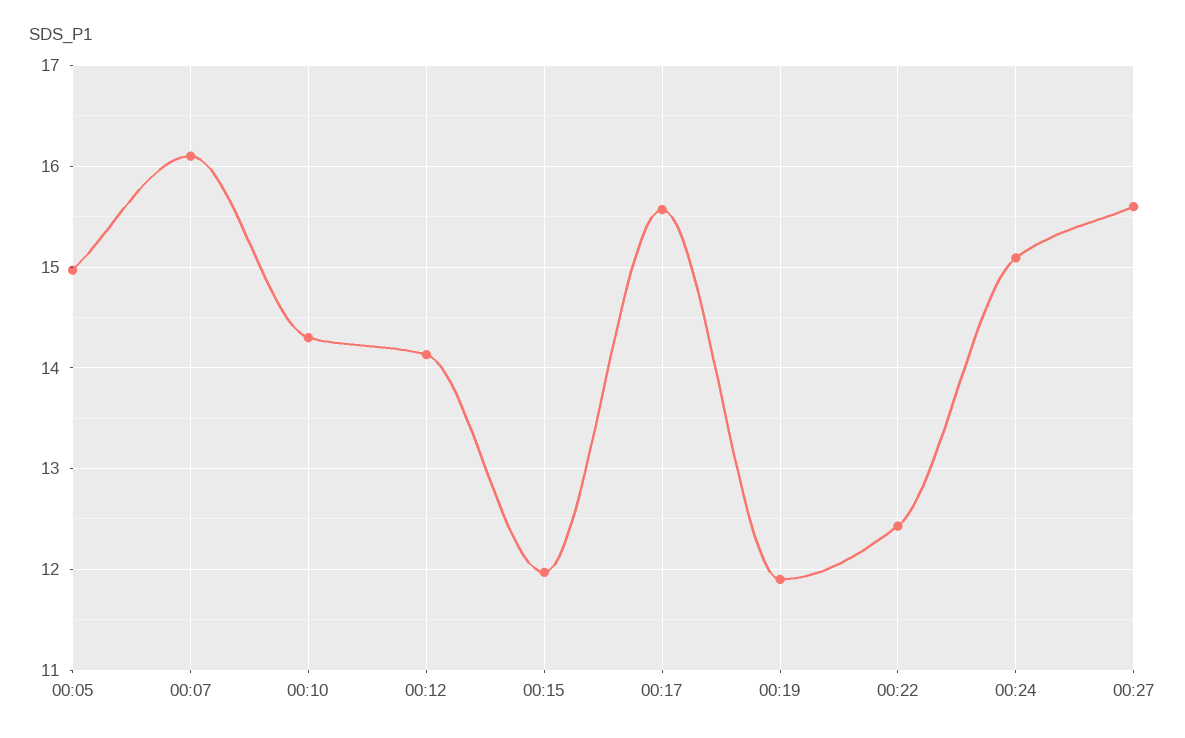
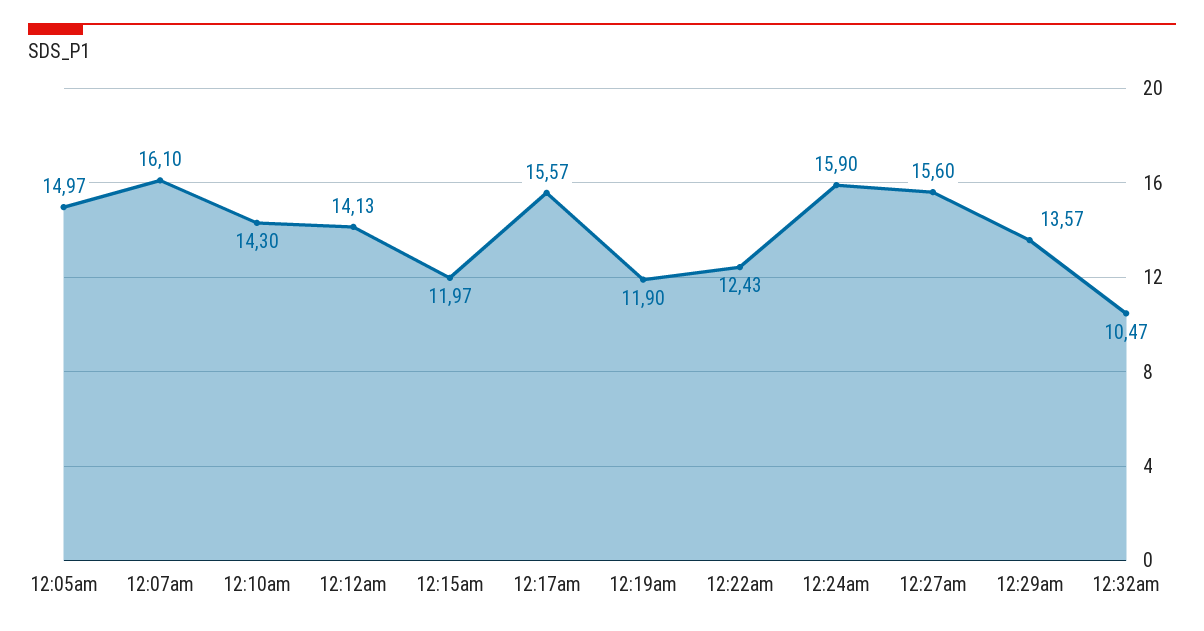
00:24: 15.1 -> 15.9
12:29am: none -> 13.57
12:32am: none -> 10.47

